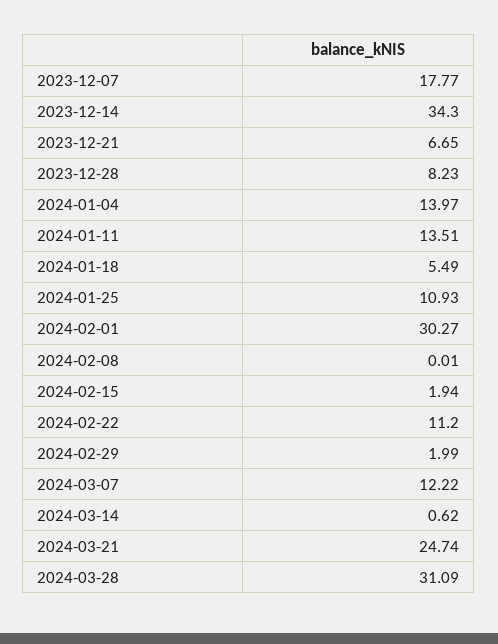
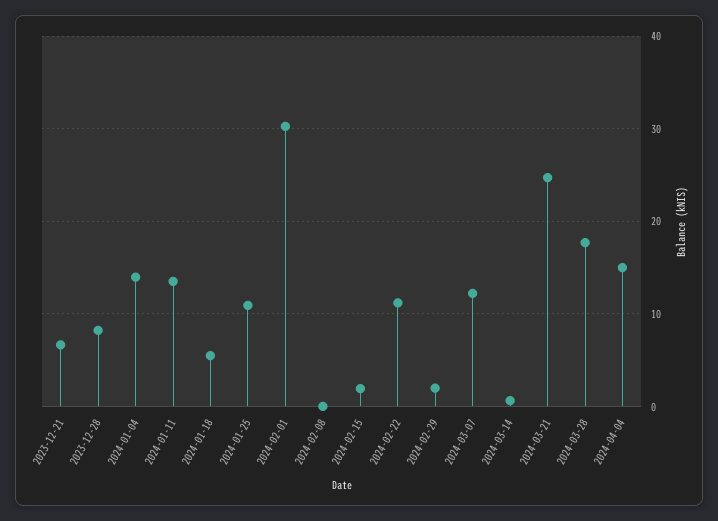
2023-12-07: 17.77 -> none
2023-12-14: 34.3 -> none
2024-03-28: 31.09 -> 18
2024-04-04: none -> 15

